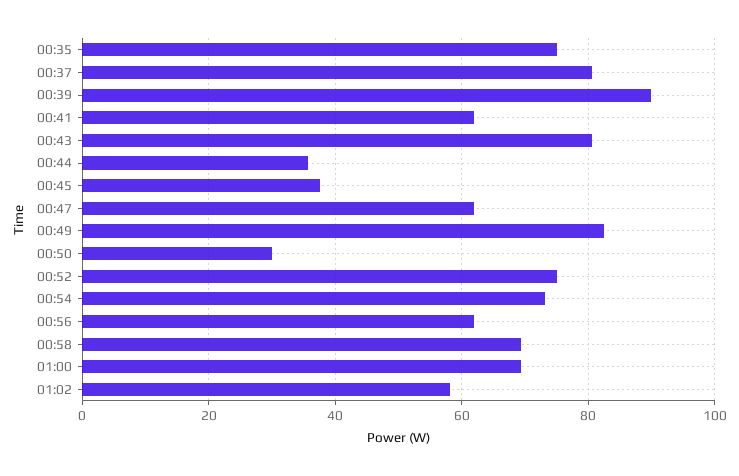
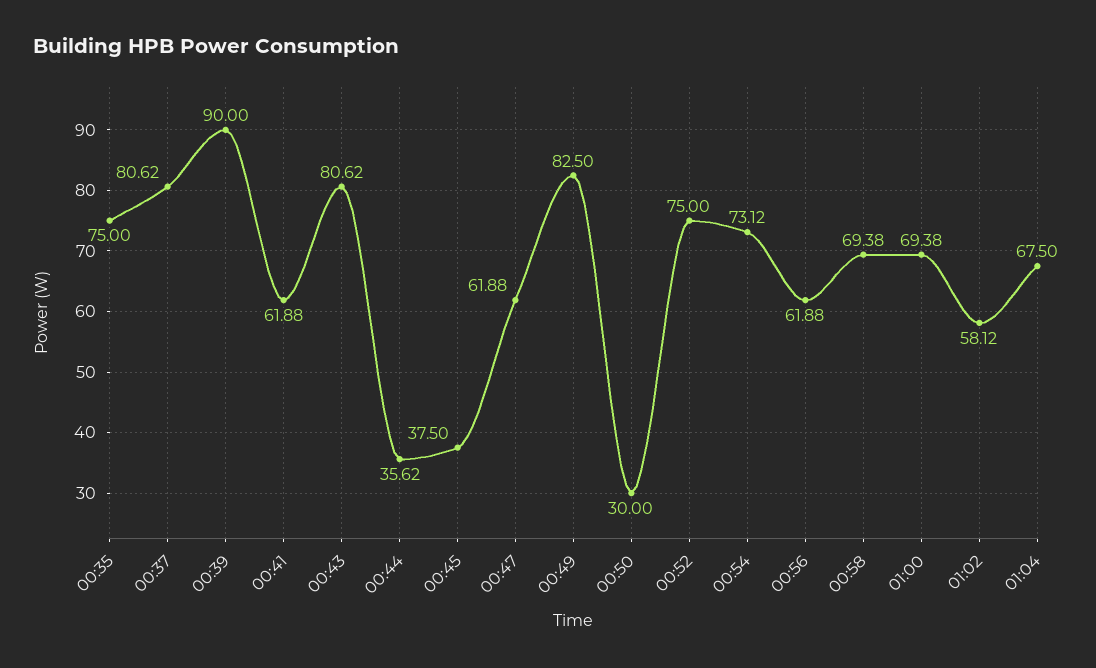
01:04: none -> 67.5

